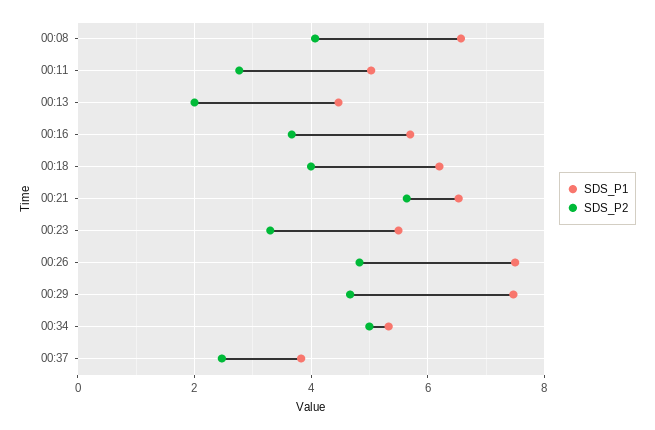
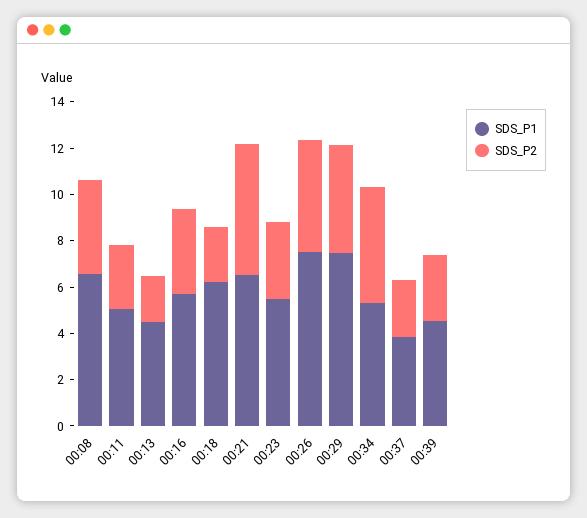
SDS_P2, 00:18: 4 -> 2.5
SDS_P1, 00:39: none -> 4.5
SDS_P2, 00:39: none -> 3

